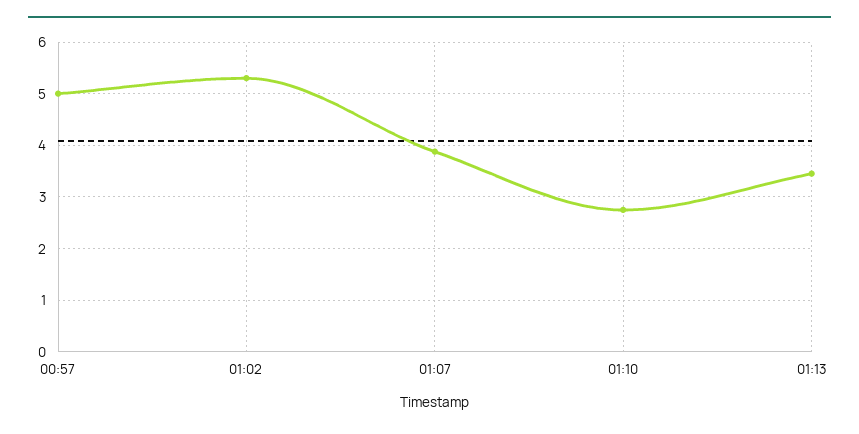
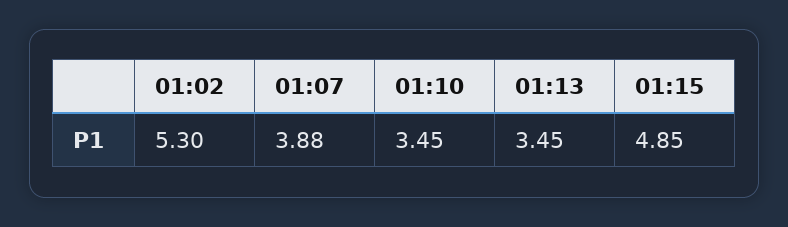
00:57: 5 -> none
01:10: 2.8 -> 3.45
01:15: none -> 4.85

